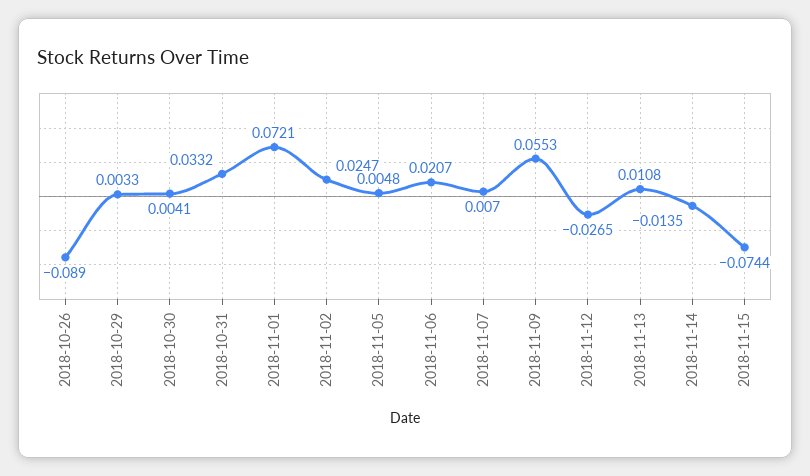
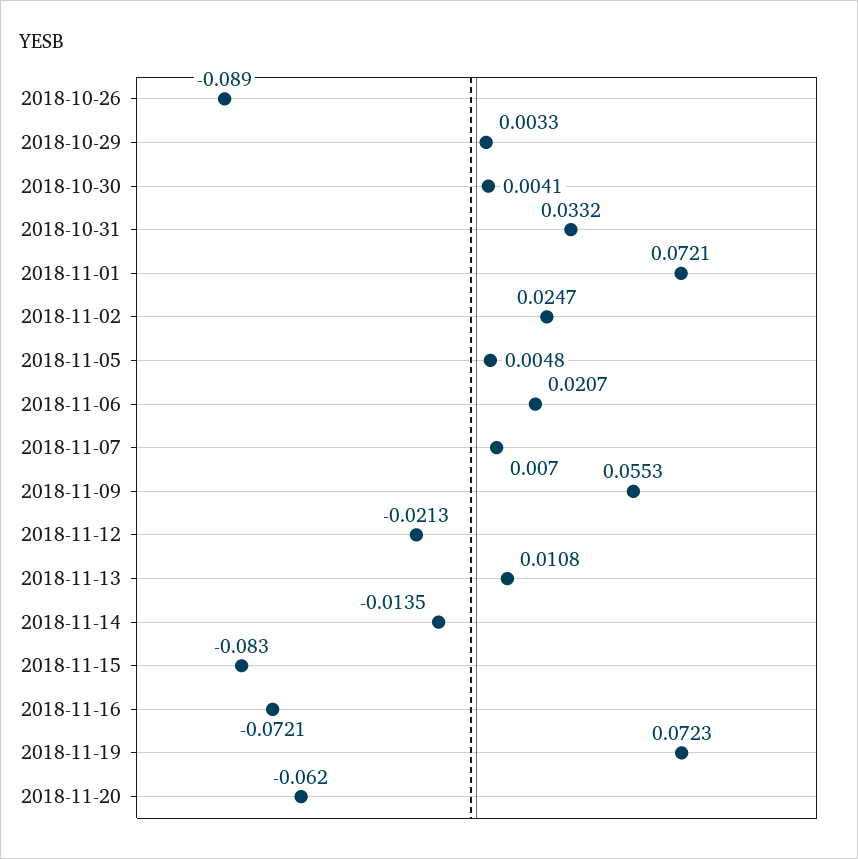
2018-11-12: -0.0265 -> -0.0213
2018-11-15: -0.0744 -> -0.083
2018-11-16: none -> -0.0721
2018-11-19: none -> 0.0723
2018-11-20: none -> -0.062

